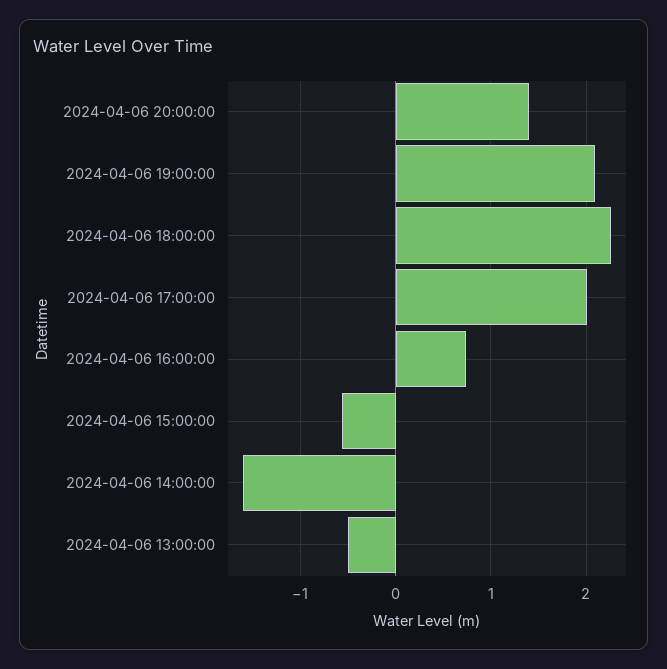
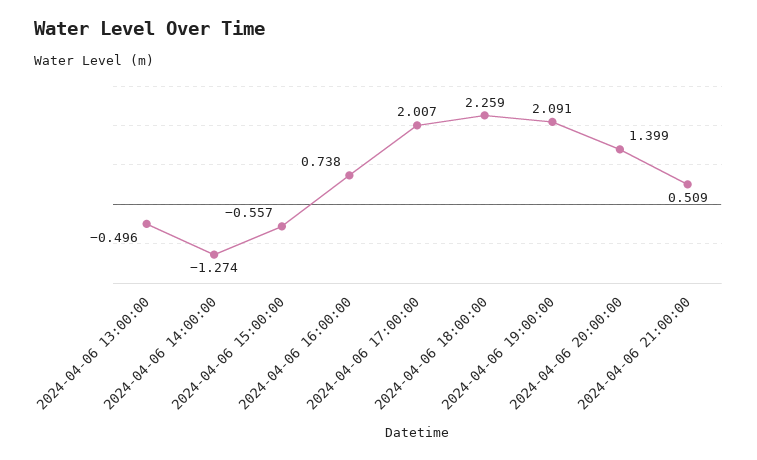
2024-04-06 14:00:00: -1.6 -> -1.274
2024-04-06 21:00:00: none -> 0.509

